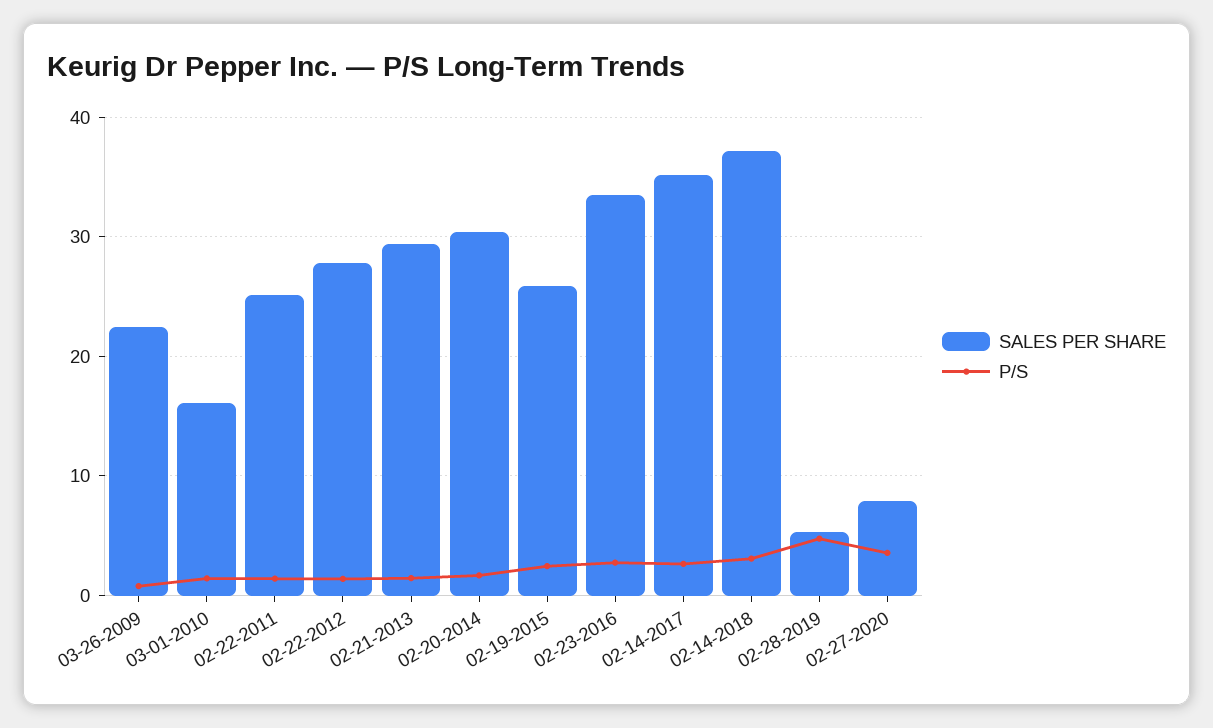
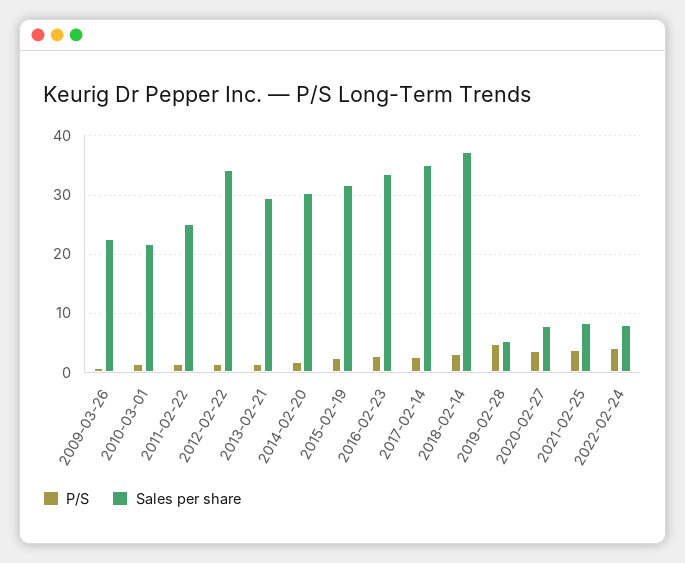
SALES PER SHARE, 03-01-2010: 16 -> 22
SALES PER SHARE, 02-22-2012: 28 -> 34
SALES PER SHARE, 02-19-2015: 26 -> 32
P/S, 2021-02-25: none -> 4
SALES PER SHARE, 2021-02-25: none -> 8
P/S, 2022-02-24: none -> 4
SALES PER SHARE, 2022-02-24: none -> 8

